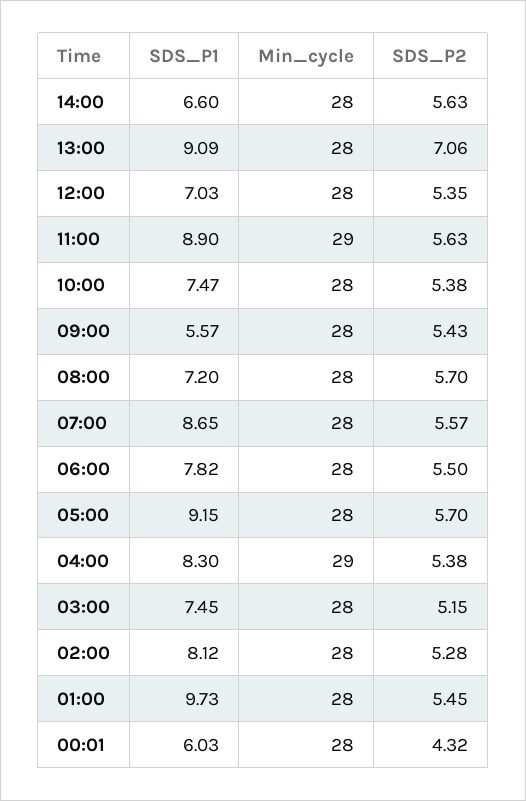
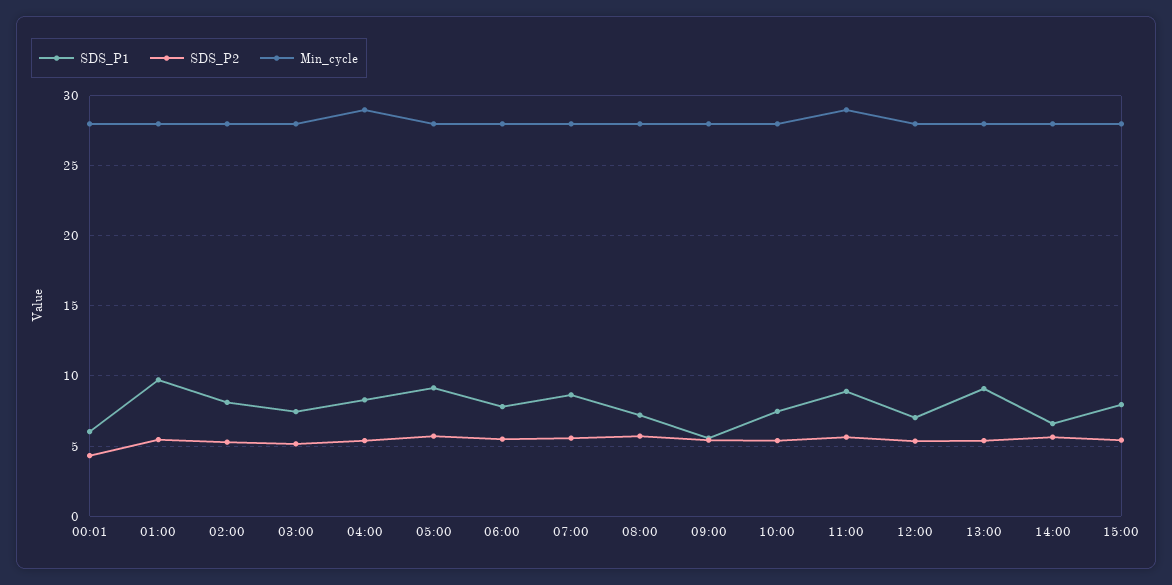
SDS_P2, 13:00: 7.06 -> 5.5
SDS_P1, 15:00: none -> 8
SDS_P2, 15:00: none -> 5.5
Min_cycle, 15:00: none -> 28

